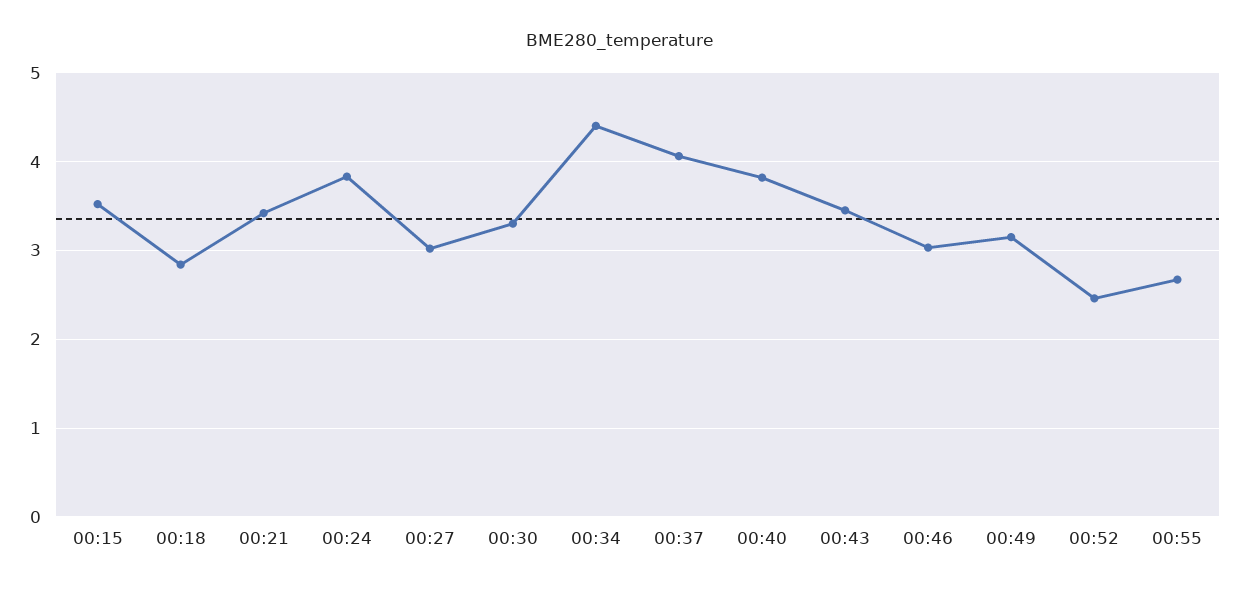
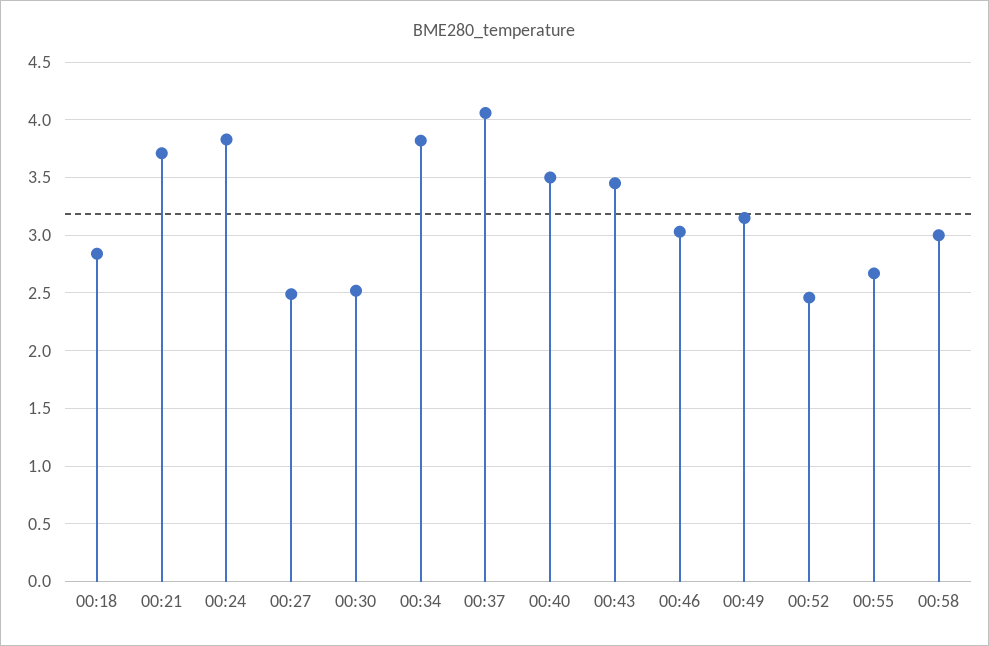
00:15: 3.5 -> none
00:21: 3.4 -> 3.7
00:27: 3 -> 2.5
00:30: 3.3 -> 2.5
00:34: 4.4 -> 3.8
00:40: 3.8 -> 3.5
00:58: none -> 3

